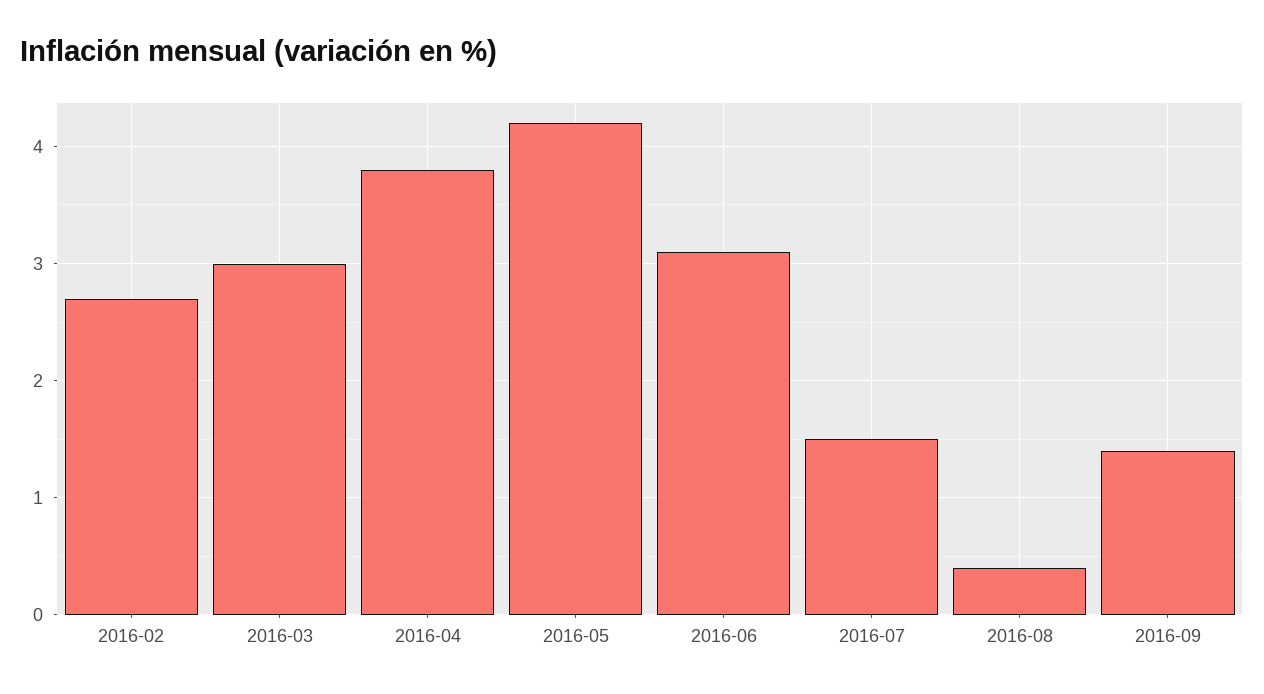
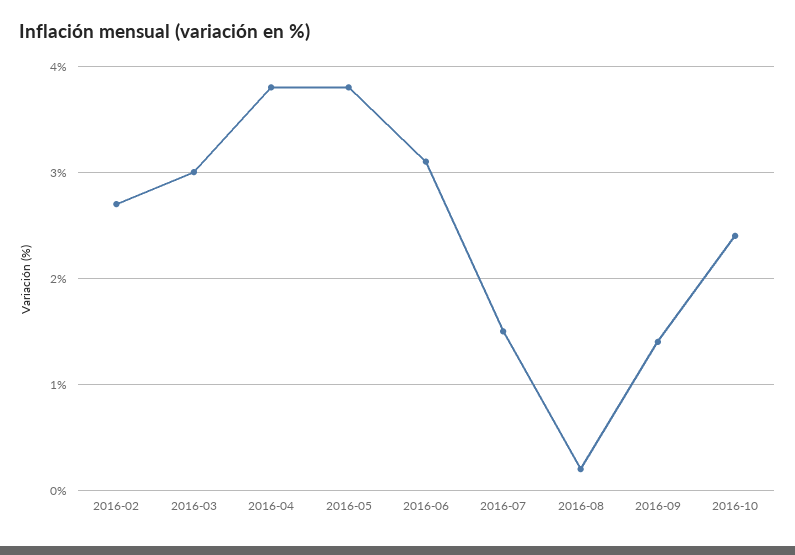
2016-05: 4.2 -> 3.8
2016-08: 0.4 -> 0.2
2016-10: none -> 2.4

